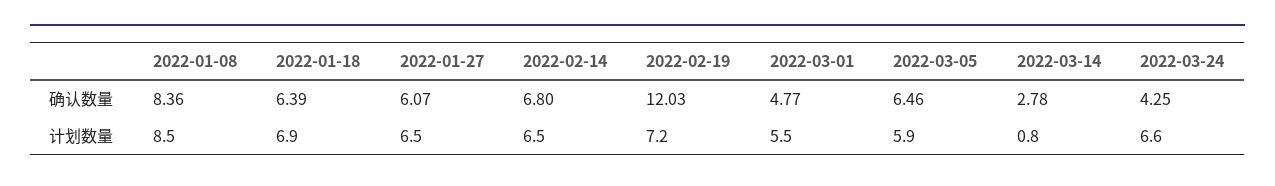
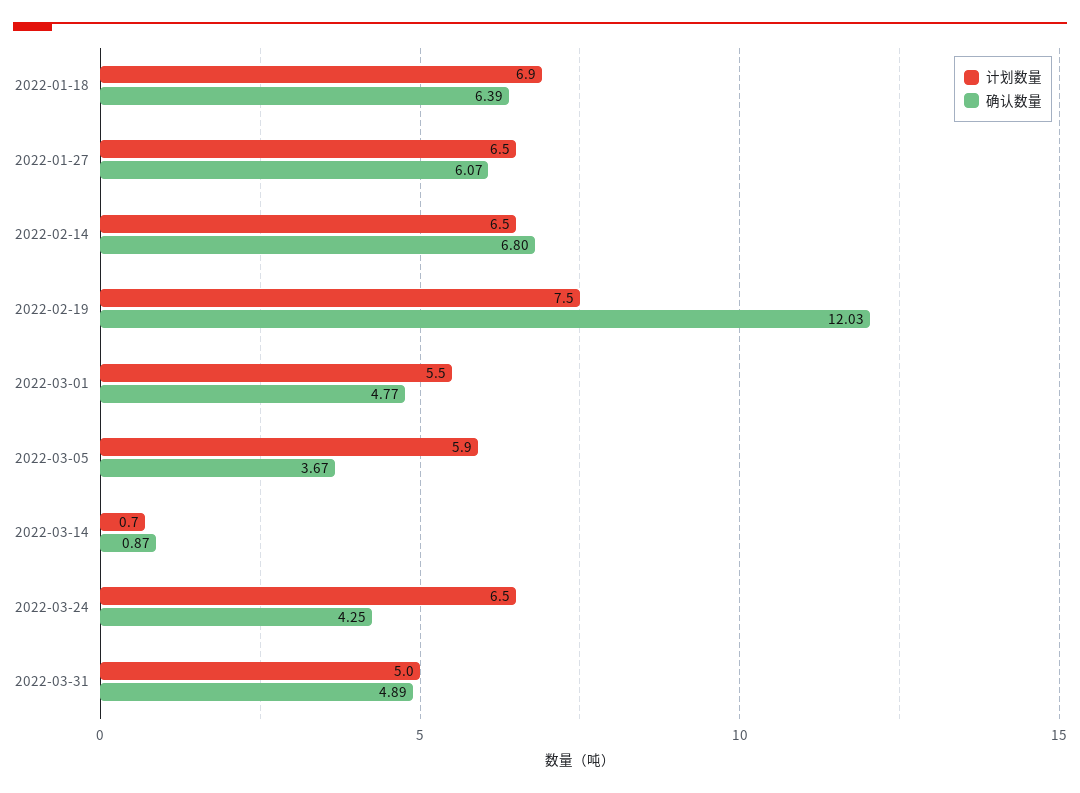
确认数量, 2022-01-08: 8.36 -> none
确认数量, 2022-03-05: 6.46 -> 3.67
确认数量, 2022-03-14: 2.78 -> 0.87
计划数量, 2022-01-08: 8.5 -> none
计划数量, 2022-02-19: 7.2 -> 7.5
计划数量, 2022-03-14: 0.8 -> 0.7
计划数量, 2022-03-24: 6.6 -> 6.5
计划数量, 2022-03-31: none -> 5
确认数量, 2022-03-31: none -> 4.89

